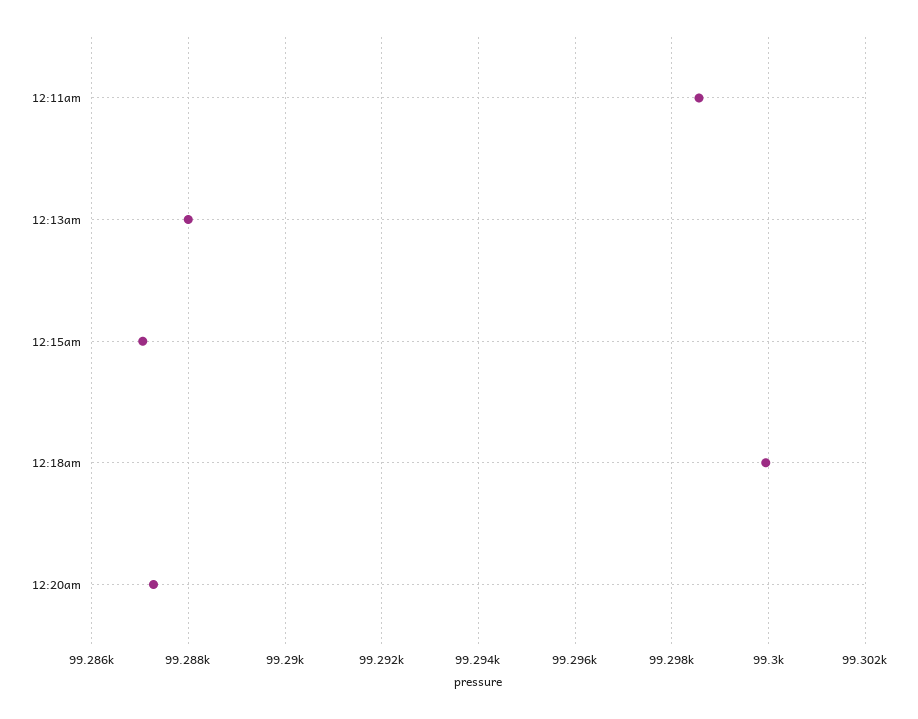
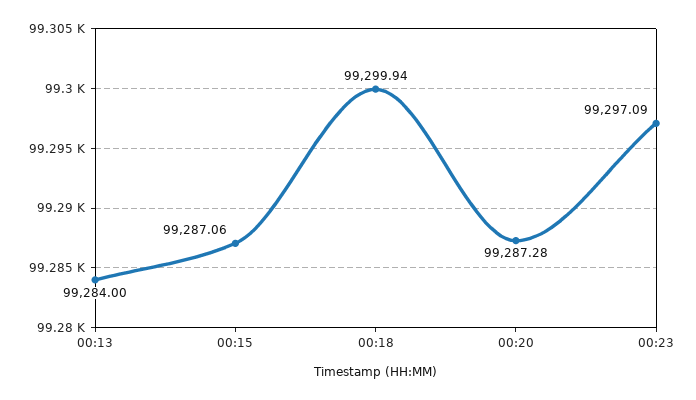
12:11am: 99298.6 -> none
12:13am: 99288 -> 99284
00:23: none -> 99297.09

